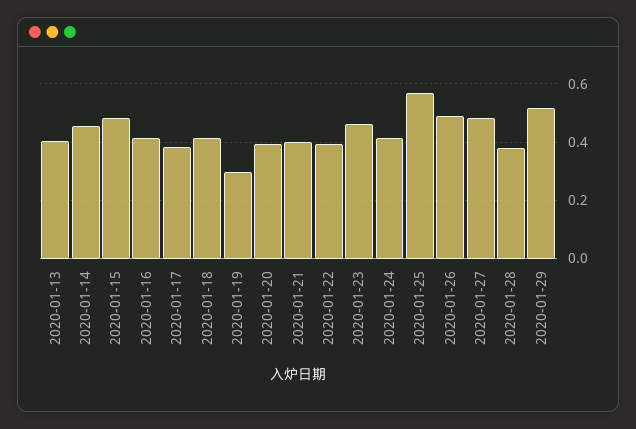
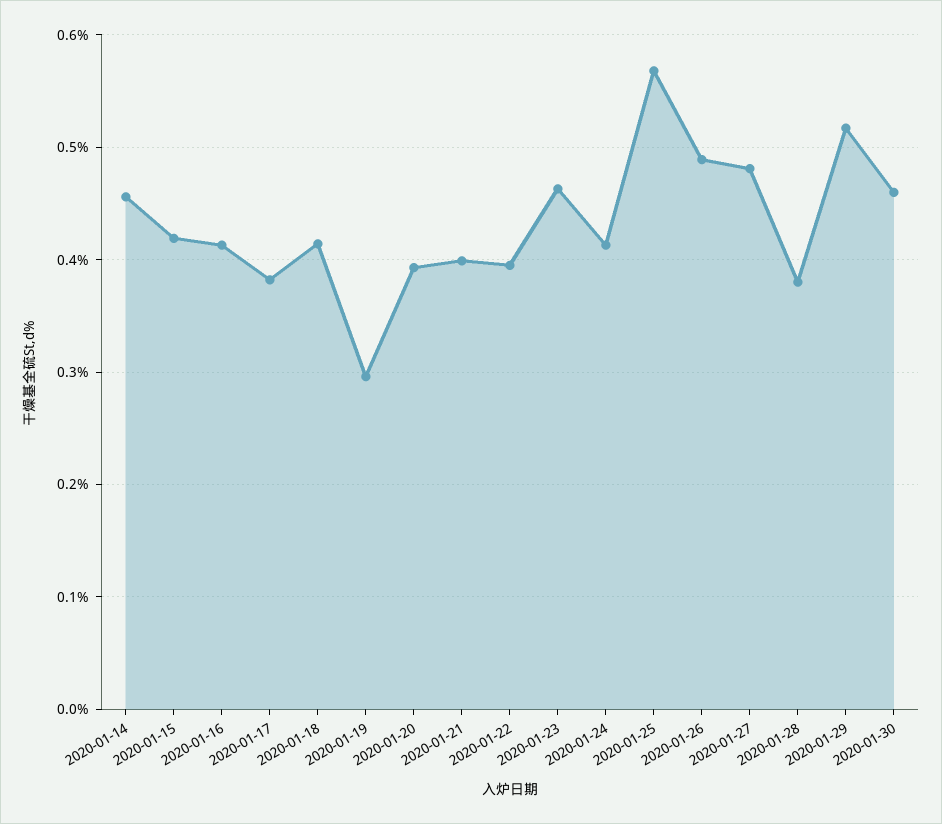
2020-01-13: 0.4 -> none
2020-01-15: 0.475 -> 0.42
2020-01-30: none -> 0.46

